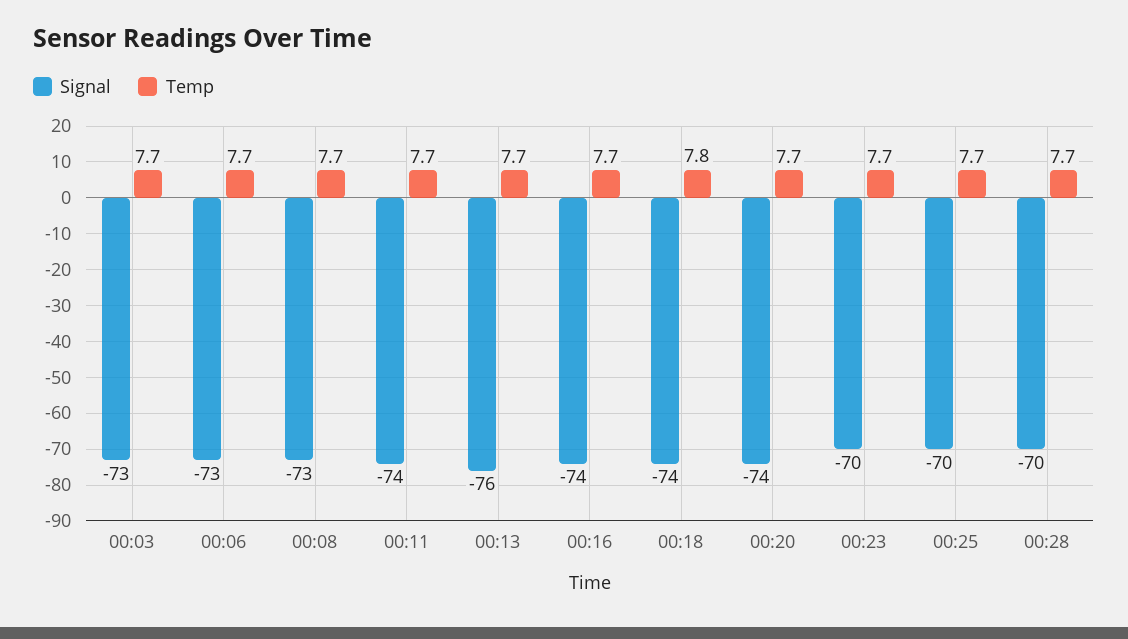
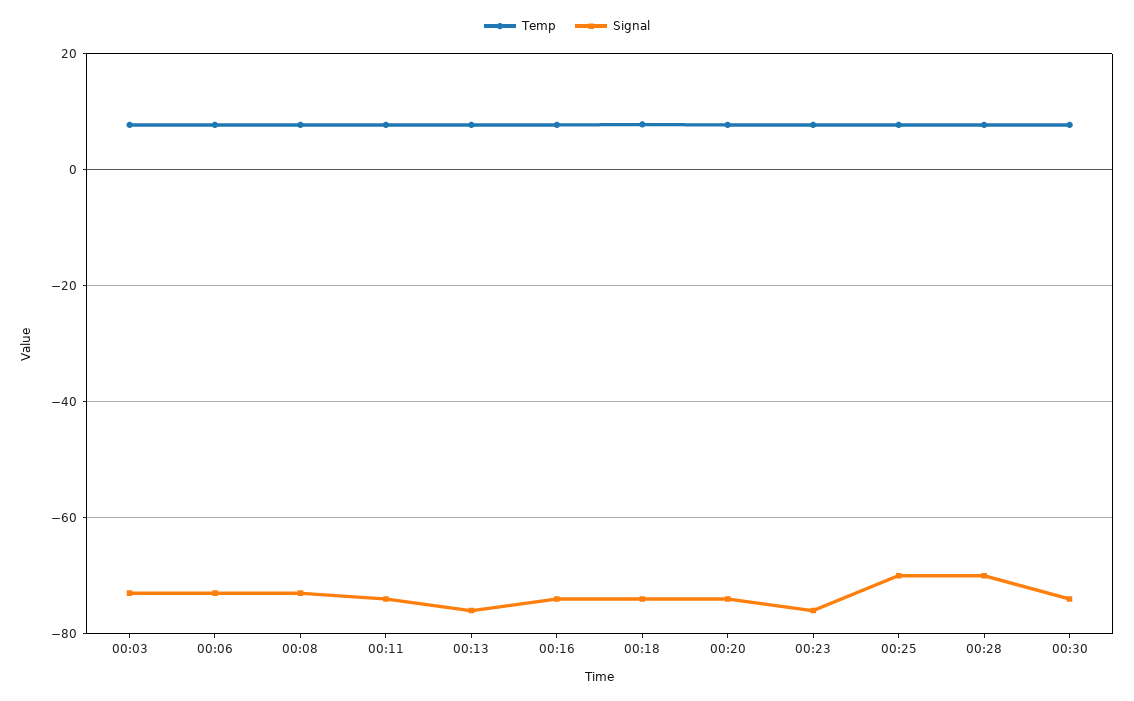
Signal, 00:23: -70 -> -76
Temp, 00:30: none -> 8
Signal, 00:30: none -> -74

